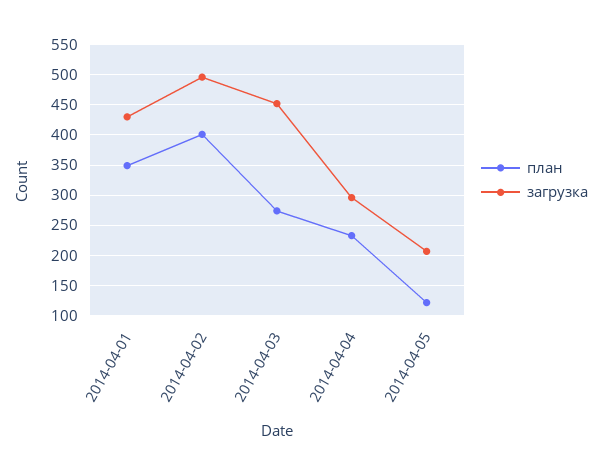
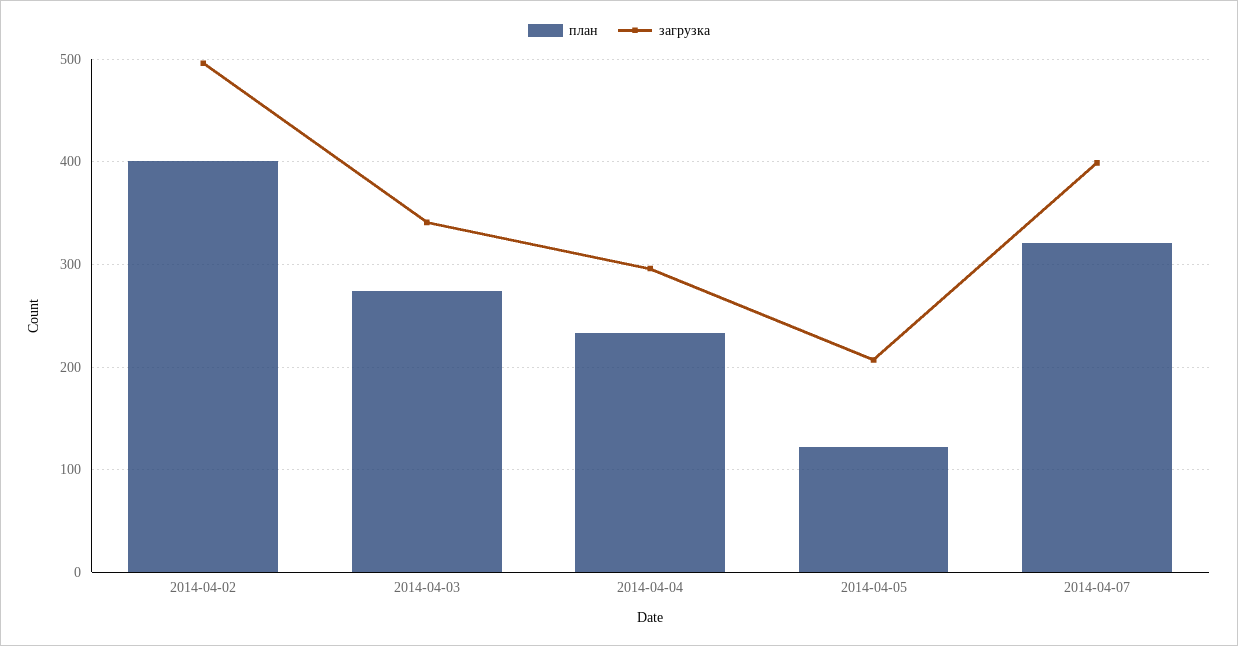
план, 2014-04-01: 350 -> none
загрузка, 2014-04-01: 430 -> none
загрузка, 2014-04-03: 450 -> 340
план, 2014-04-07: none -> 320
загрузка, 2014-04-07: none -> 400

